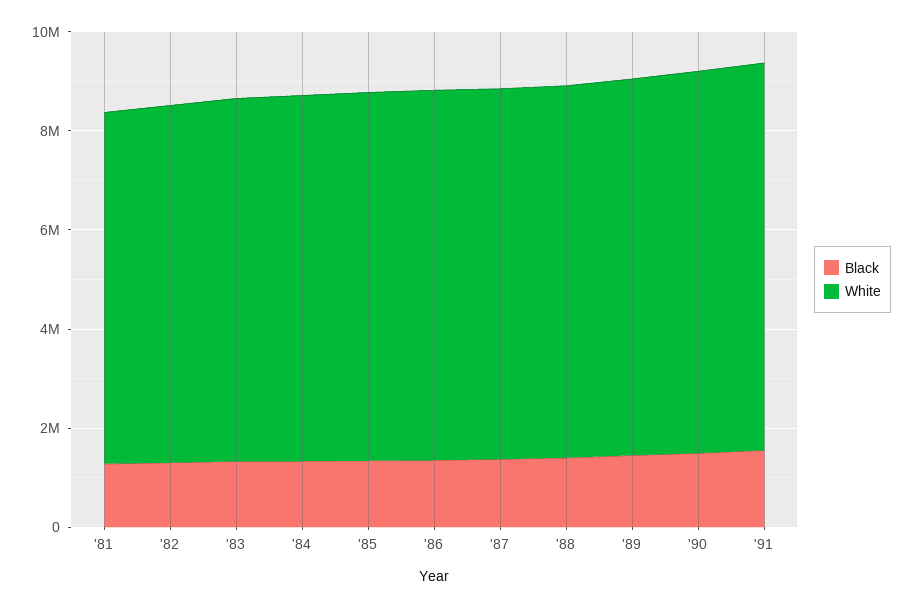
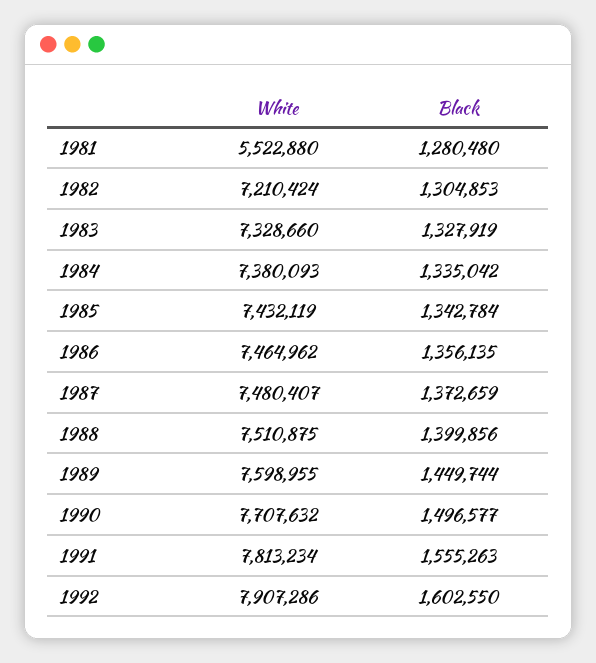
White, '81: 7000000 -> 5522880
White, 1992: none -> 7907286
Black, 1992: none -> 1602550

